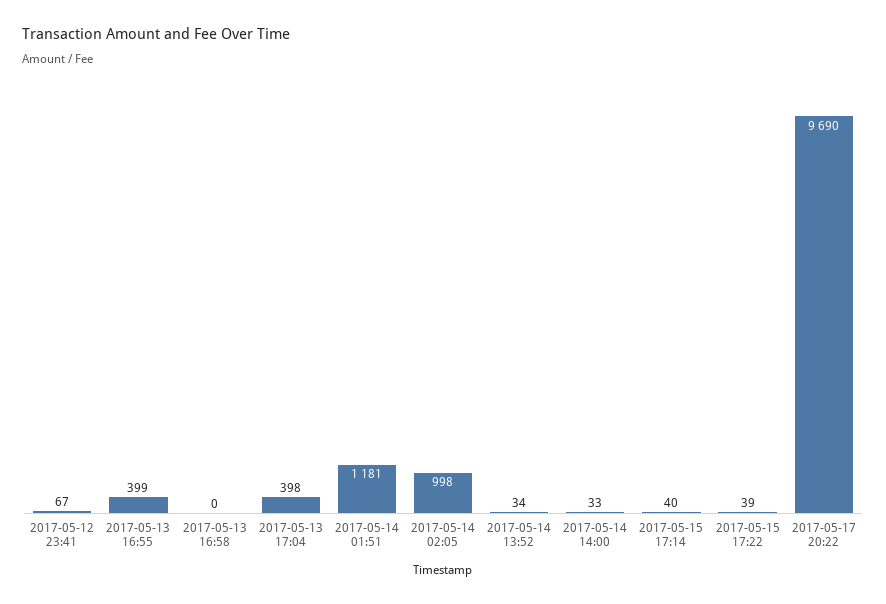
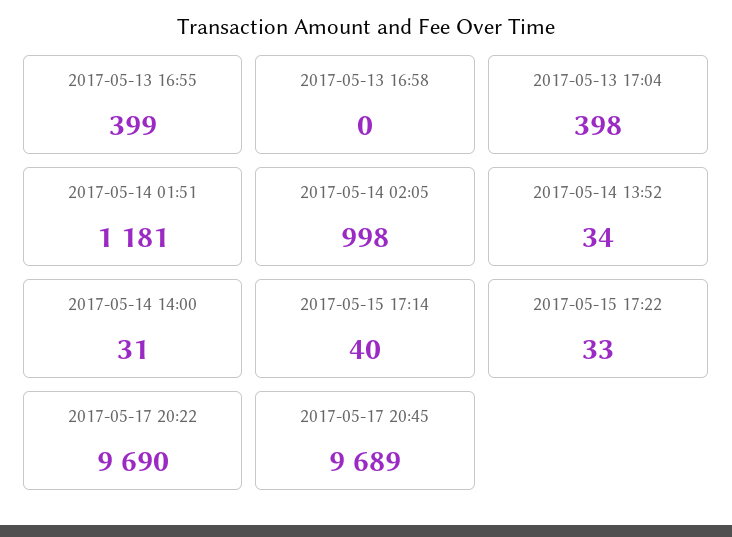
2017-05-12 23:41: 67 -> none
2017-05-14 14:00: 33 -> 31
2017-05-15 17:22: 39 -> 33
2017-05-17 20:45: none -> 9689

